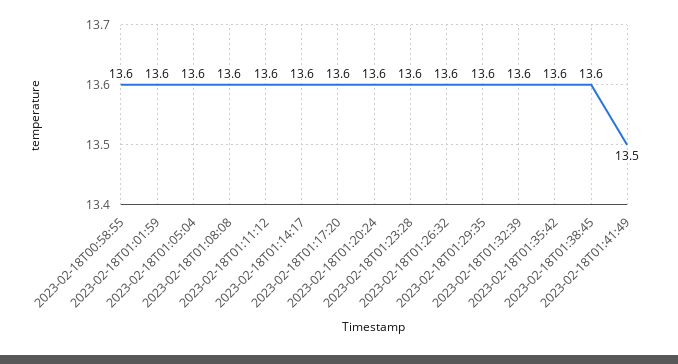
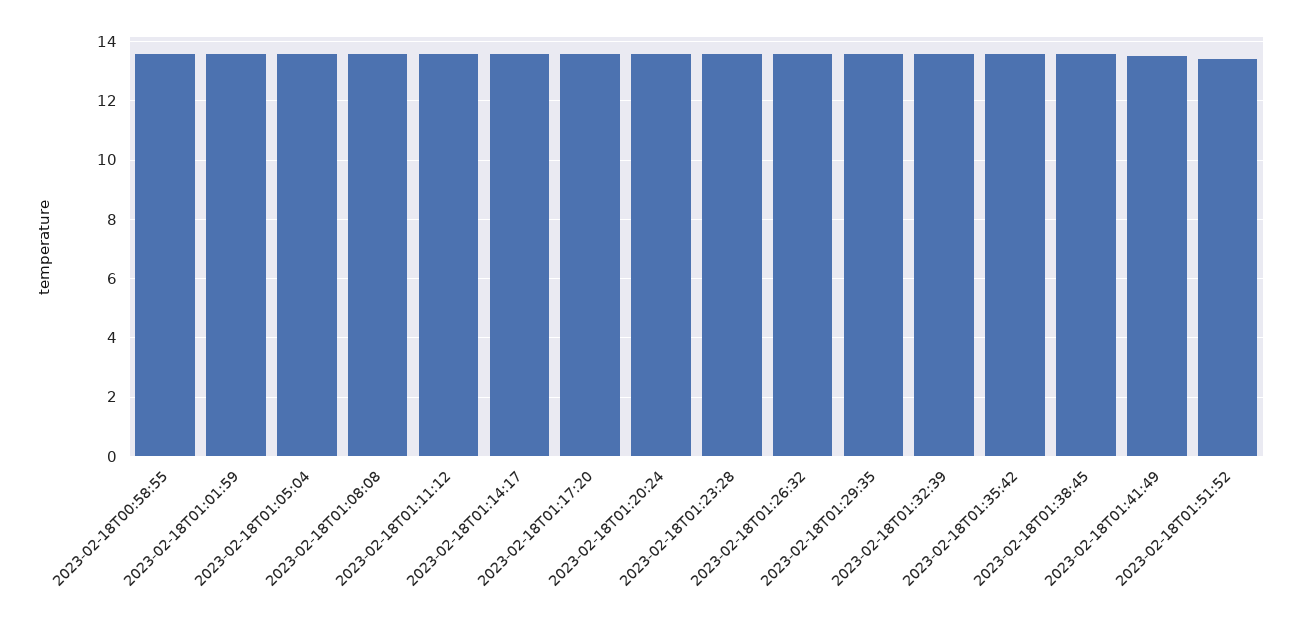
2023-02-18T01:51:52: none -> 13.5

